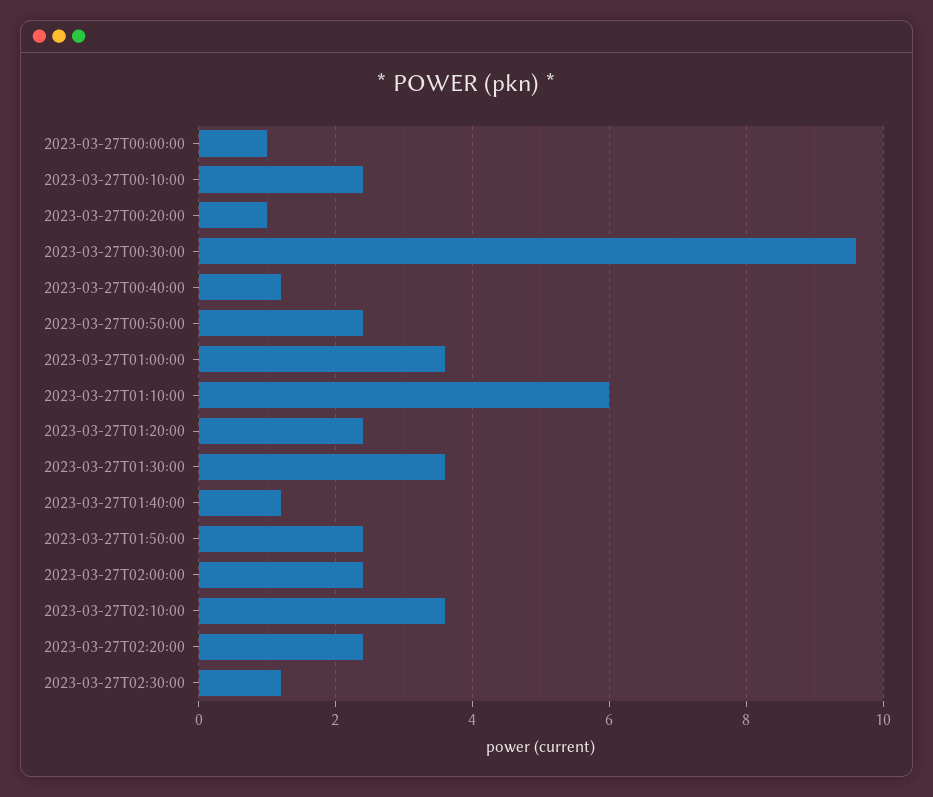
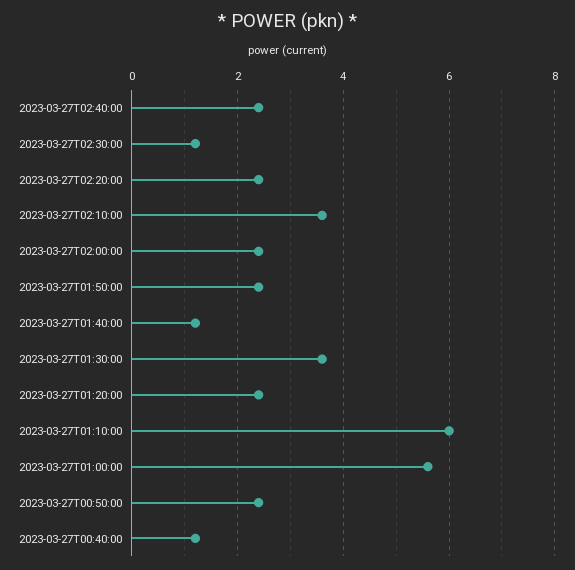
2023-03-27T00:00:00: 1 -> none
2023-03-27T00:10:00: 2.5 -> none
2023-03-27T00:20:00: 1 -> none
2023-03-27T00:30:00: 9.5 -> none
2023-03-27T01:00:00: 3.5 -> 5.5
2023-03-27T02:40:00: none -> 2.5

